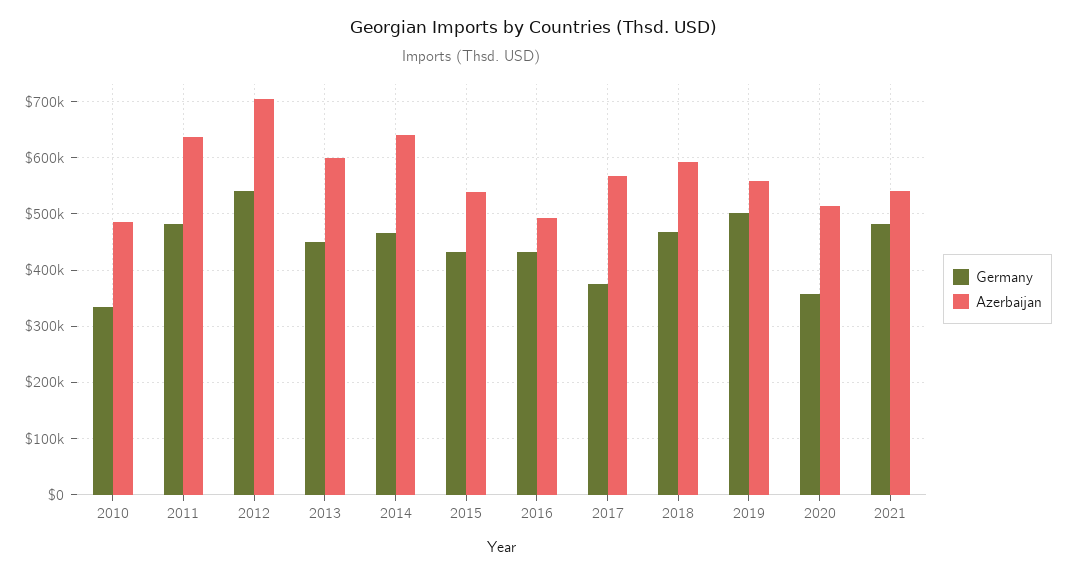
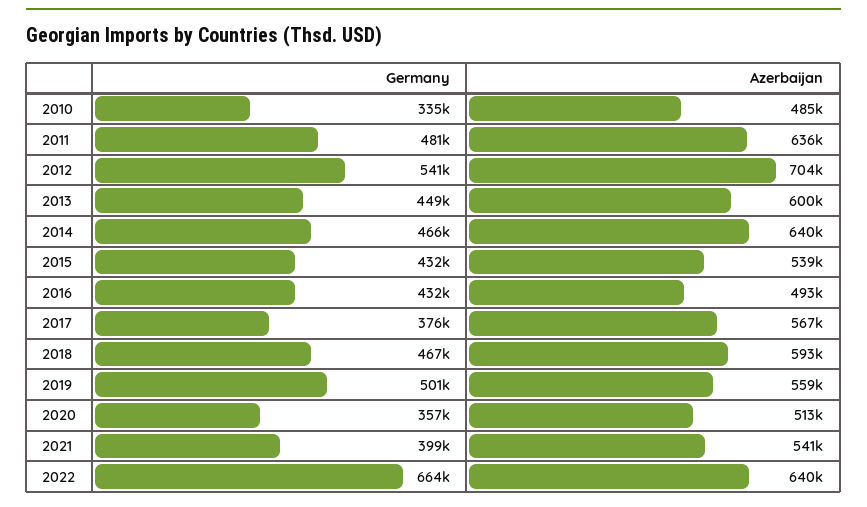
Germany, 2021: 480000 -> 399000
Germany, 2022: none -> 664000
Azerbaijan, 2022: none -> 640000

